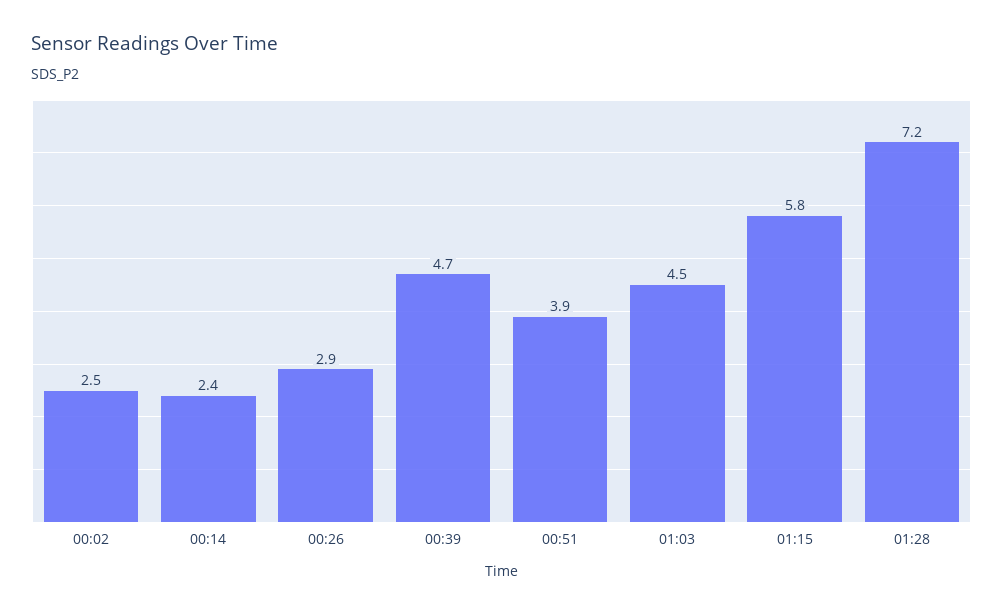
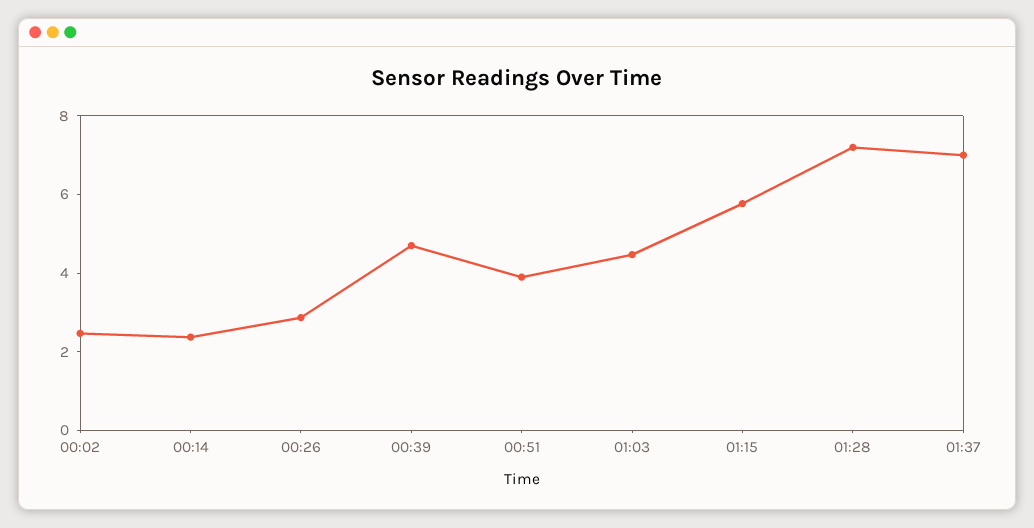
01:37: none -> 7

